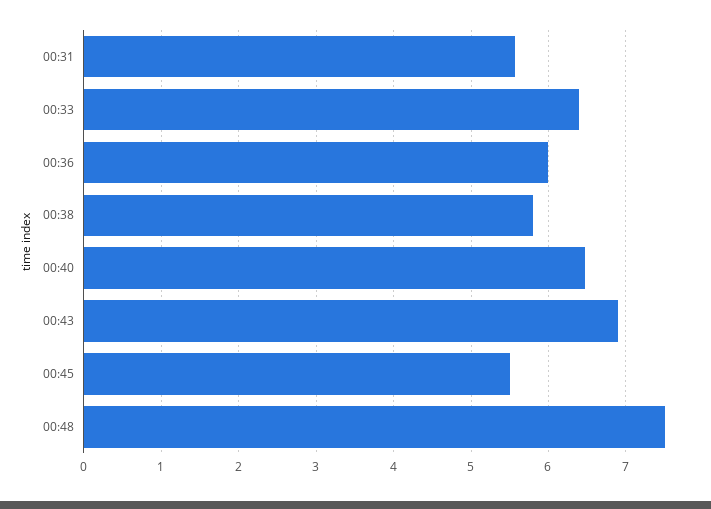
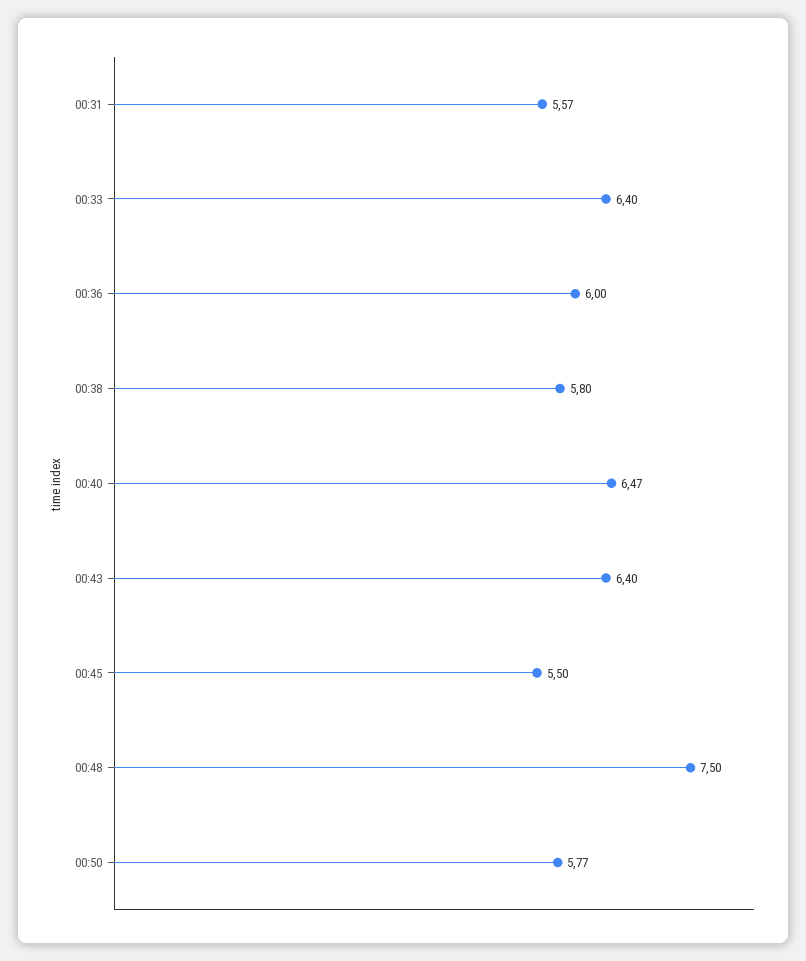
00:43: 6.9 -> 6.4
00:50: none -> 5.77

